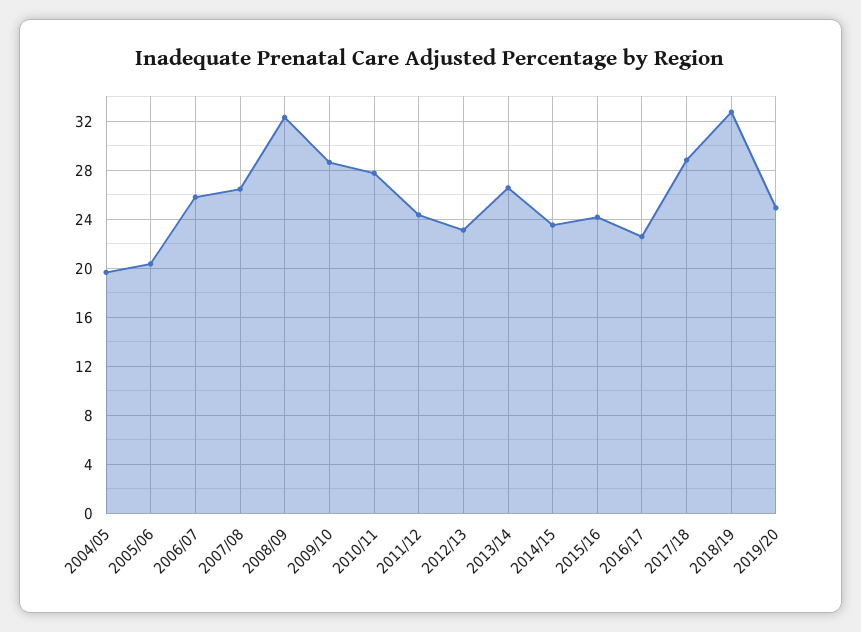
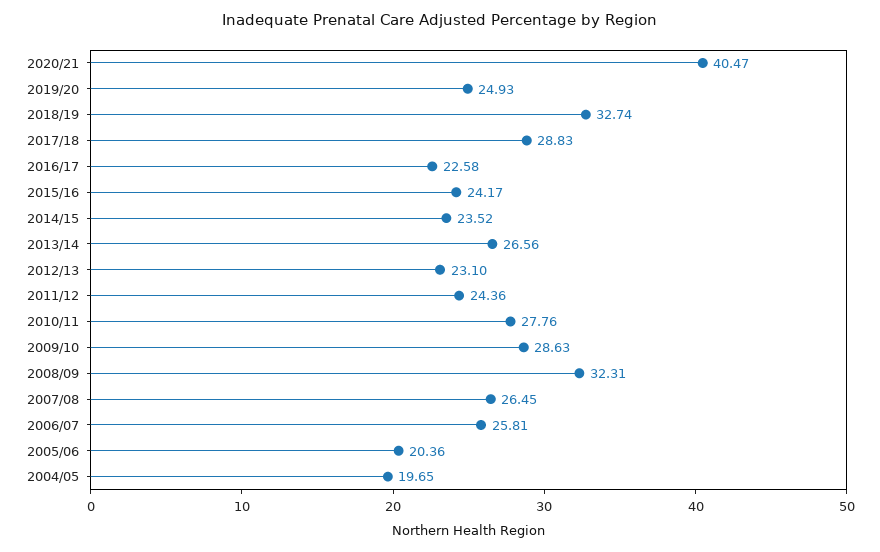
2020/21: none -> 40.47

